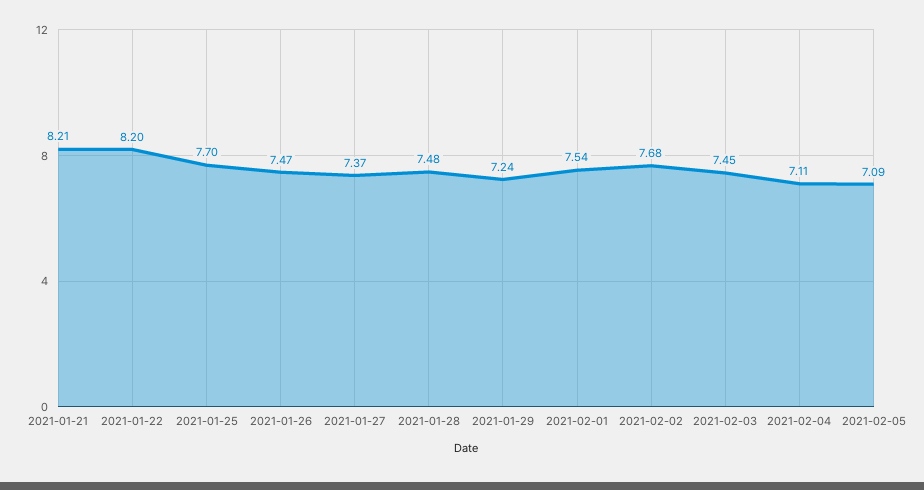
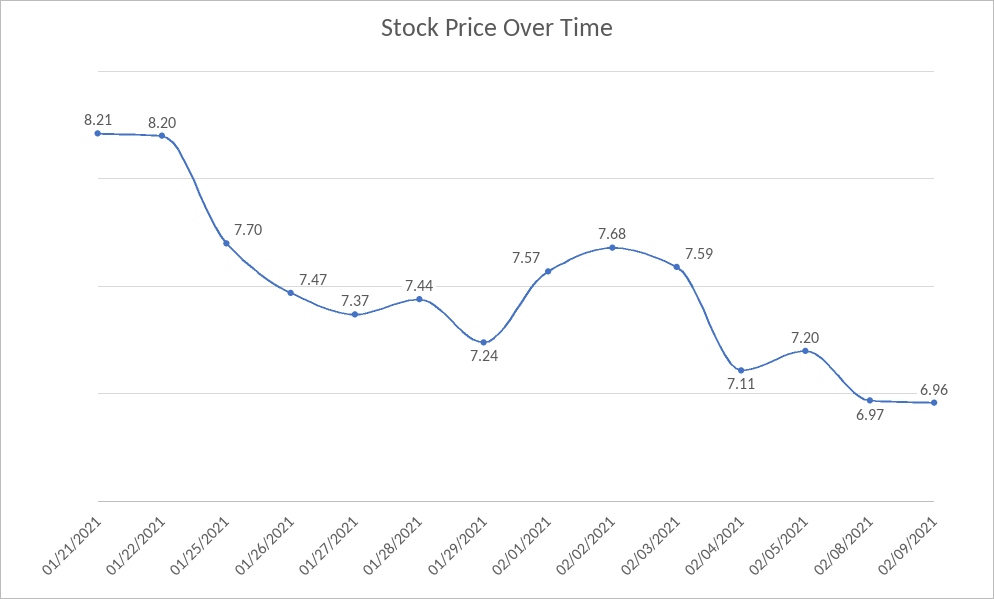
2021-01-28: 7.48 -> 7.44
2021-02-01: 7.54 -> 7.57
2021-02-03: 7.45 -> 7.59
2021-02-05: 7.09 -> 7.2
02/08/2021: none -> 6.97
02/09/2021: none -> 6.96

